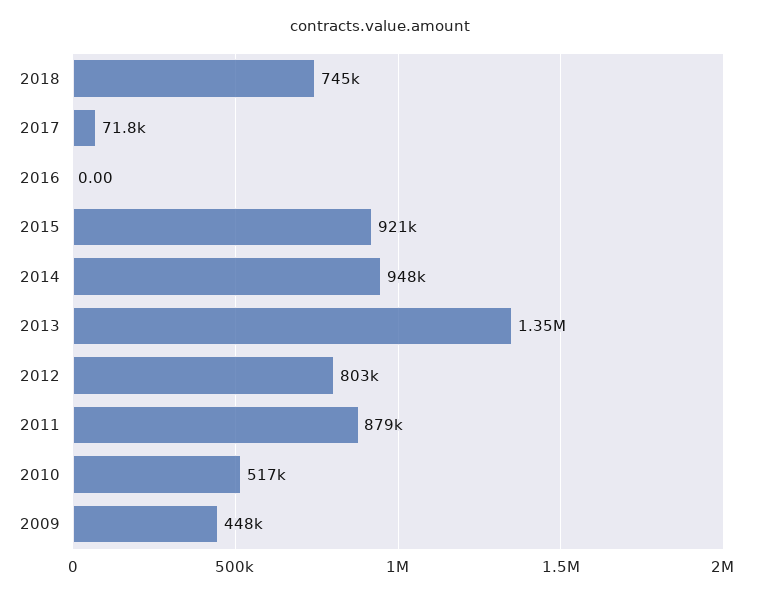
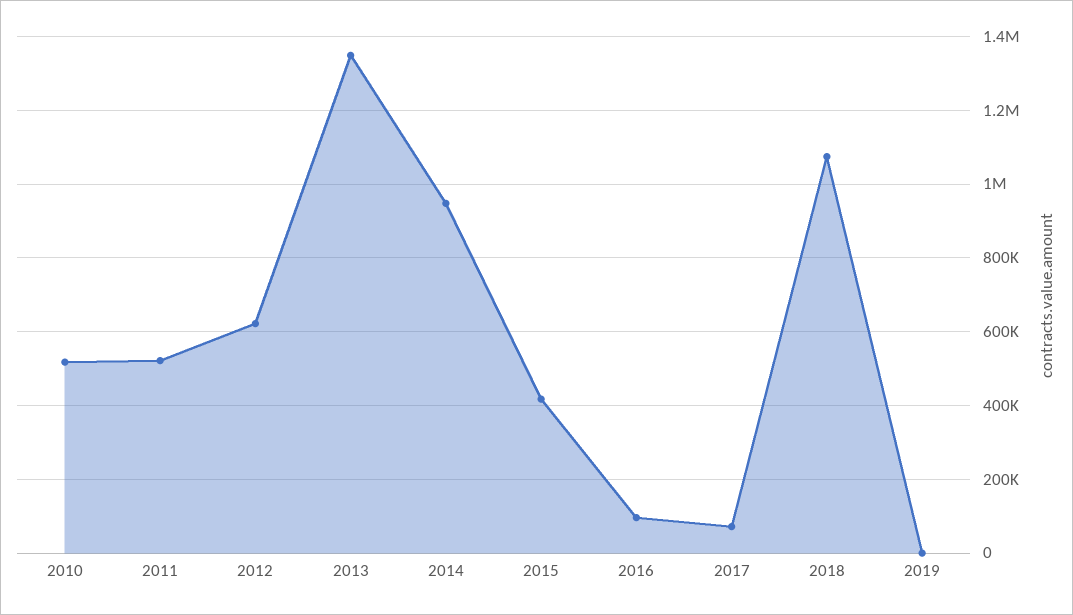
2018: 745000 -> 1080000
2016: 0 -> 100000
2015: 921000 -> 420000
2012: 803000 -> 620000
2011: 879000 -> 520000
2009: 448000 -> none
2019: none -> 0

